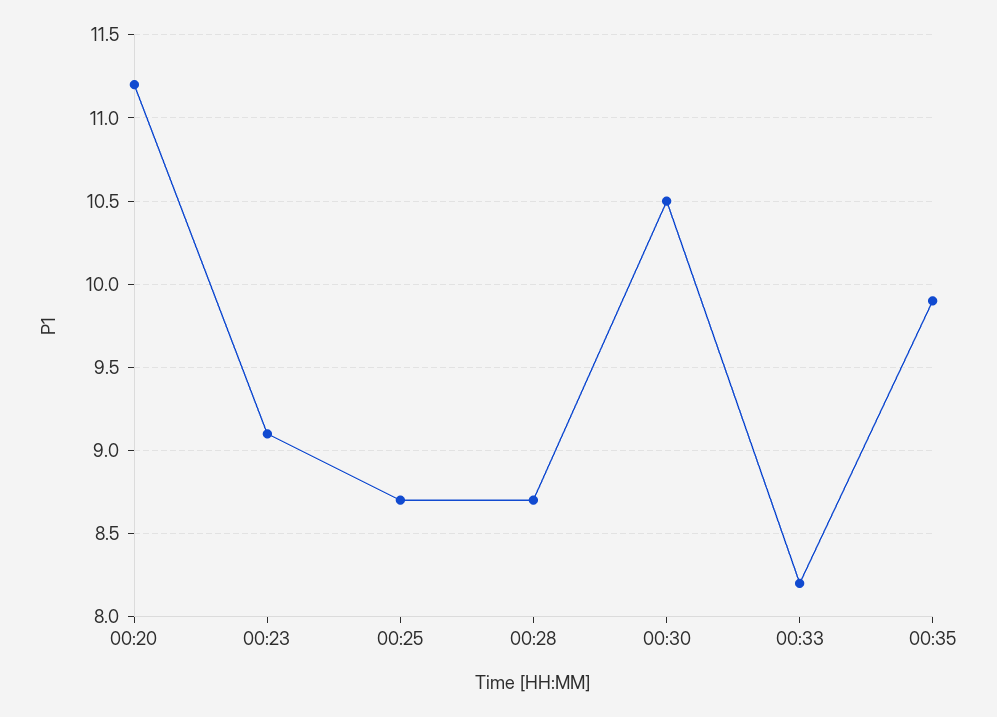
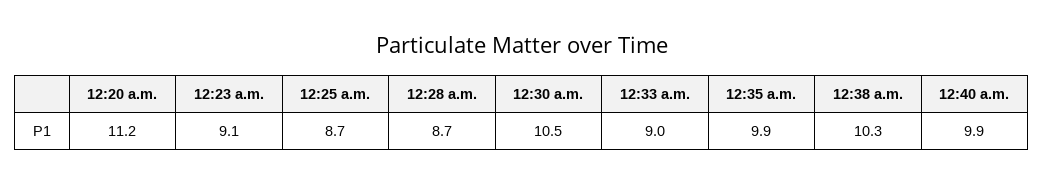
00:33: 8.2 -> 9
12:38 a.m.: none -> 10.3
12:40 a.m.: none -> 9.9

